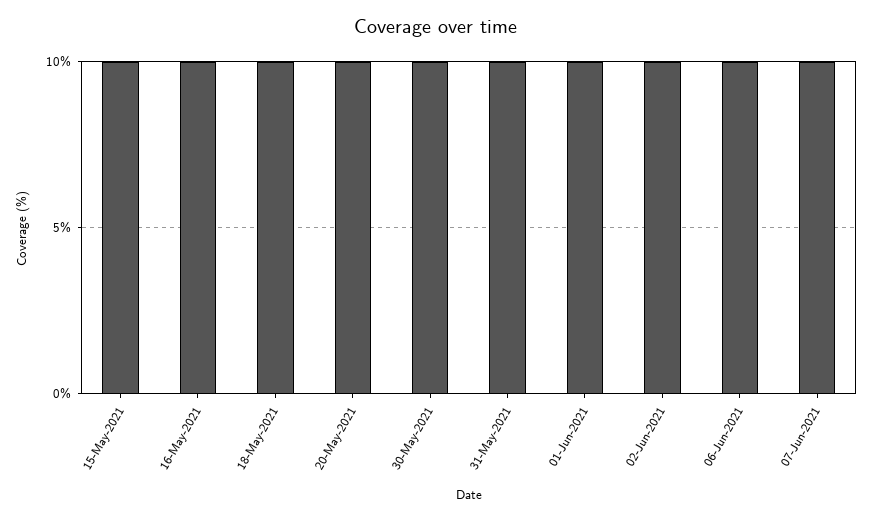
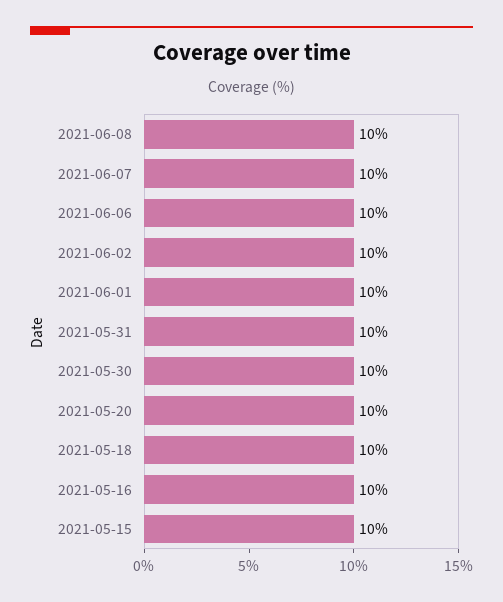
2021-06-08: none -> 10

